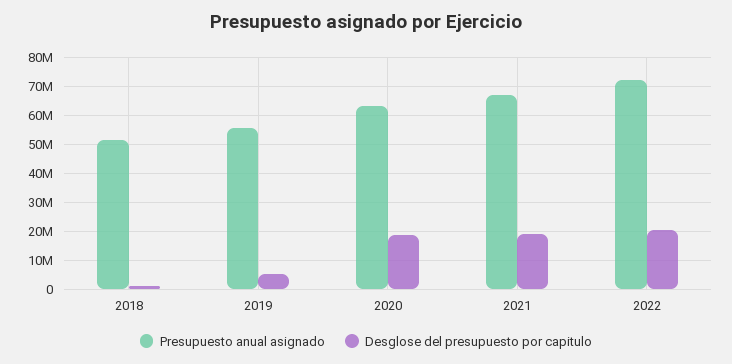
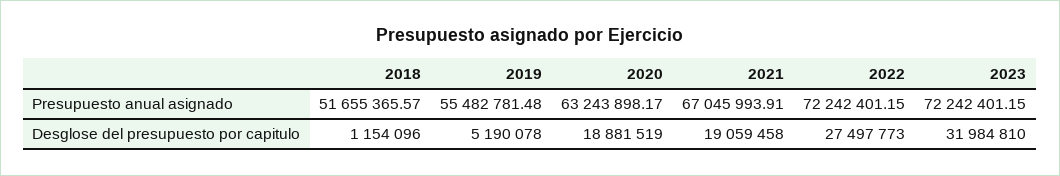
Desglose del presupuesto por capitulo, 2022: 20000000 -> 27497773
Presupuesto anual asignado, 2023: none -> 72242401.15
Desglose del presupuesto por capitulo, 2023: none -> 31984810

